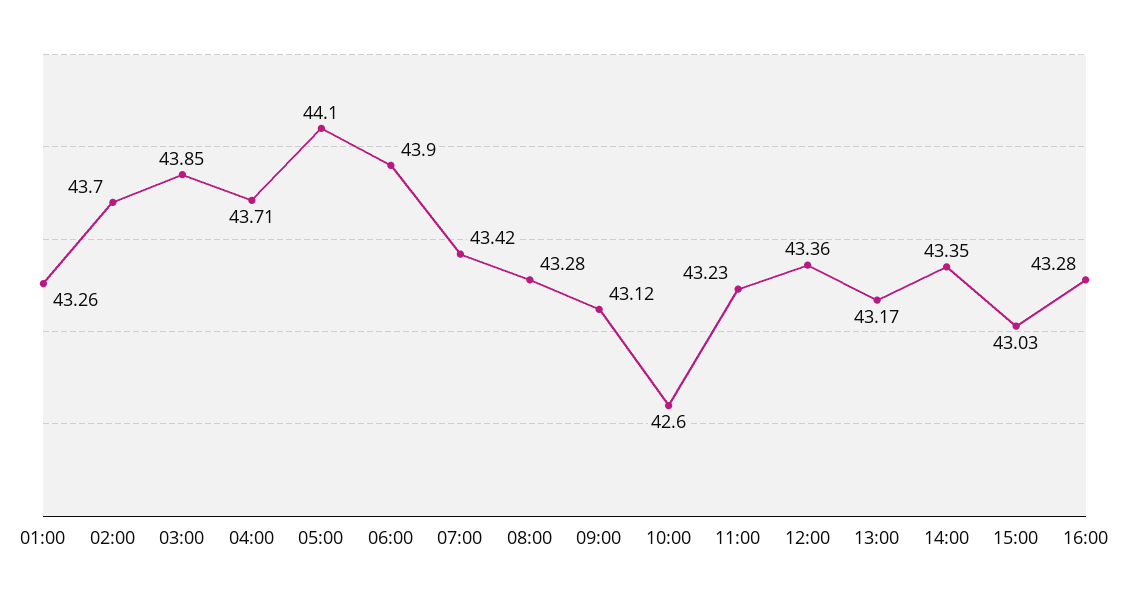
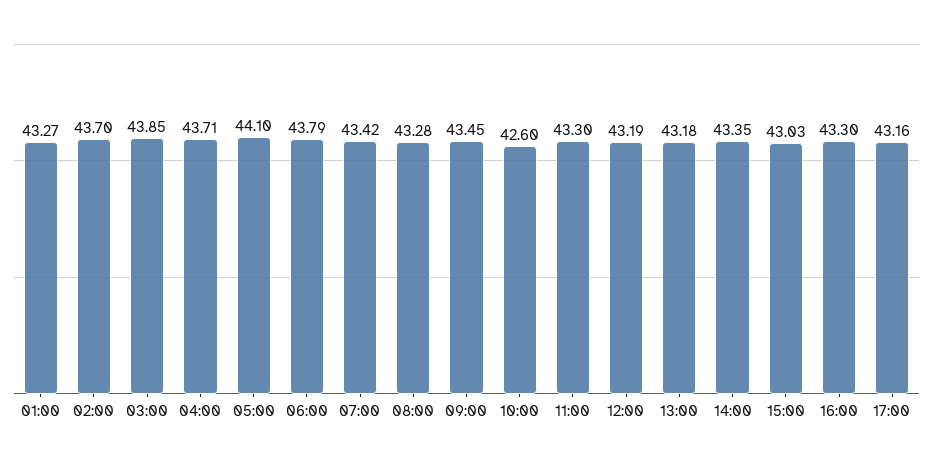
01:00: 43.26 -> 43.27
06:00: 43.9 -> 43.79
09:00: 43.12 -> 43.45
11:00: 43.23 -> 43.3
12:00: 43.36 -> 43.19
13:00: 43.17 -> 43.18
16:00: 43.28 -> 43.3
17:00: none -> 43.16

